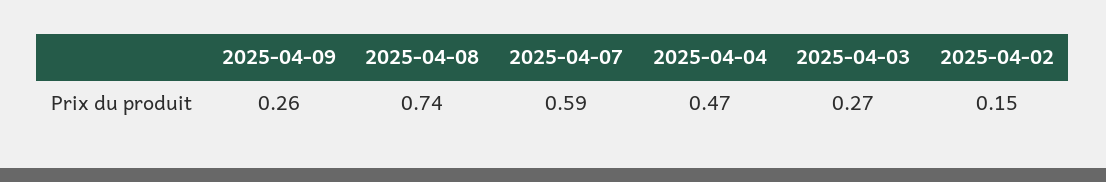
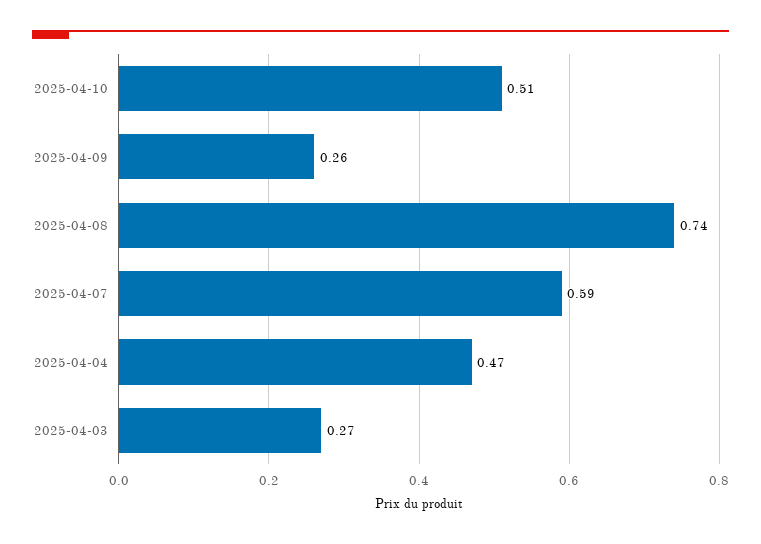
2025-04-02: 0.15 -> none
2025-04-10: none -> 0.51

